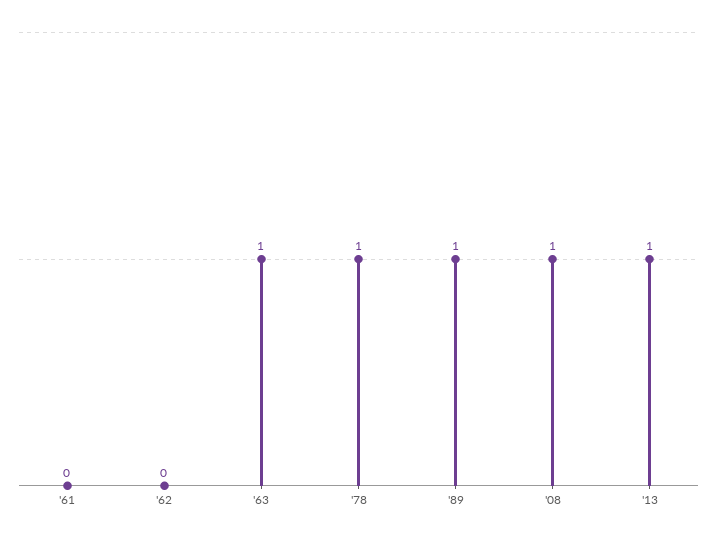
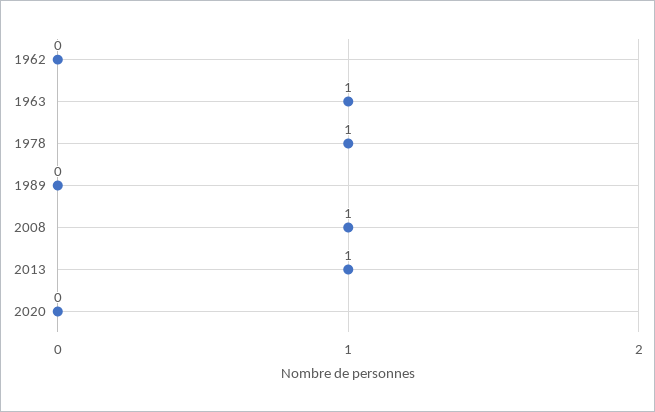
'61: 0 -> none
'89: 1 -> 0
2020: none -> 0

